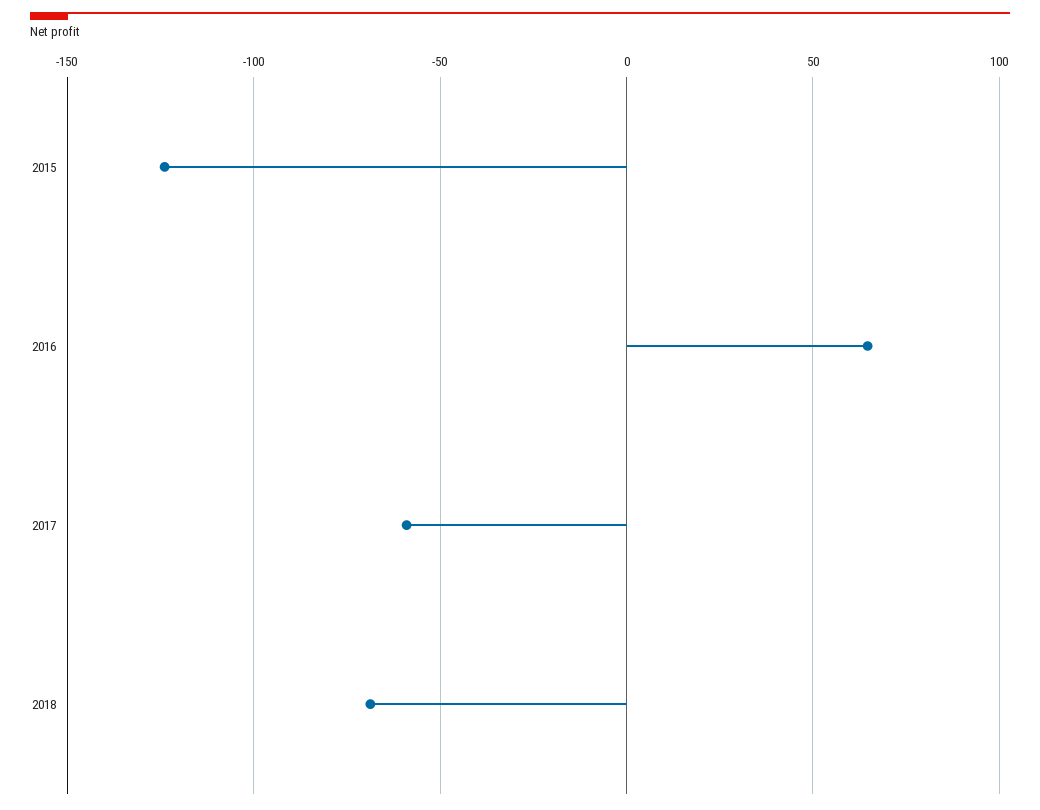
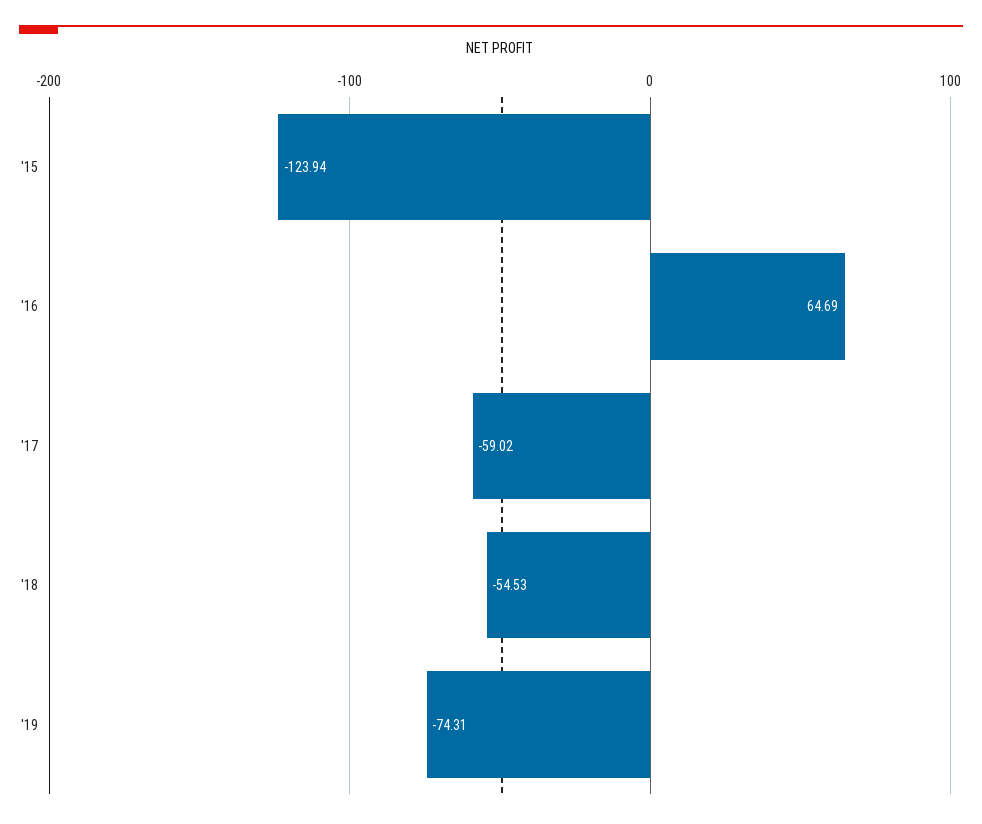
2018: -70 -> -54.53
'19: none -> -74.31

